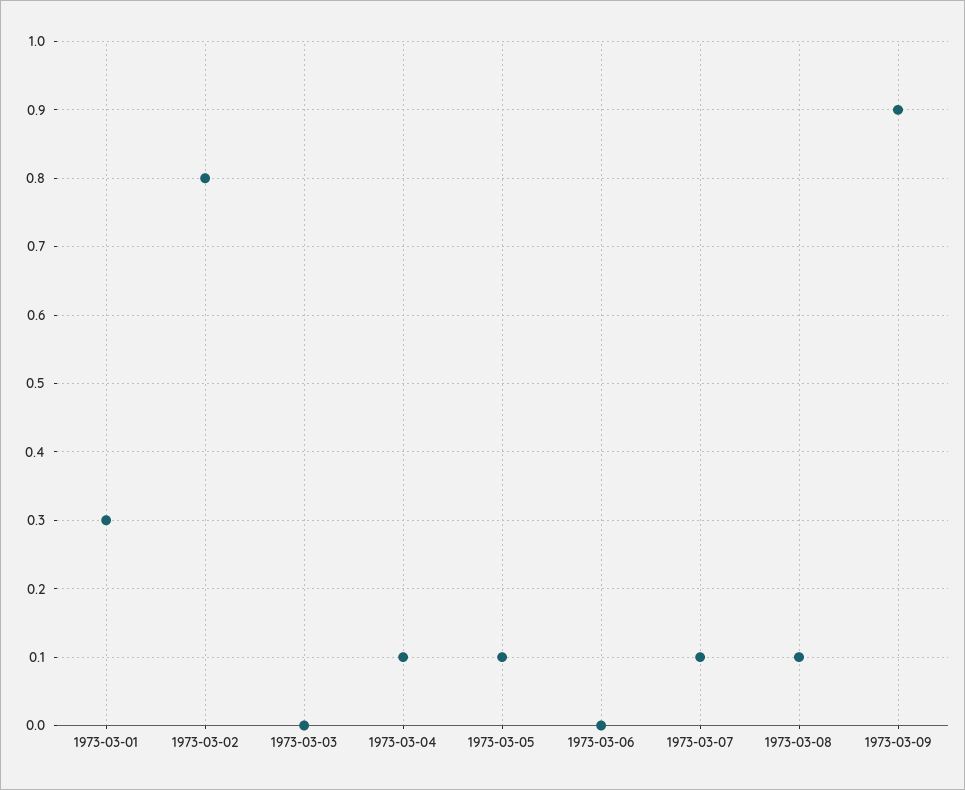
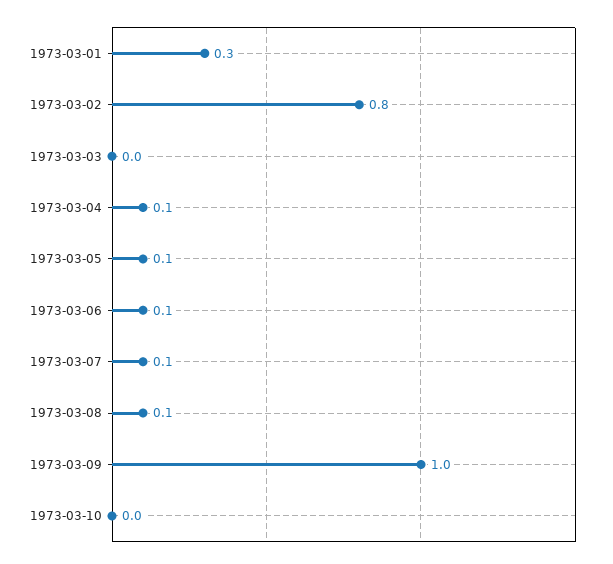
1973-03-06: 0 -> 0.1
1973-03-09: 0.9 -> 1
1973-03-10: none -> 0

